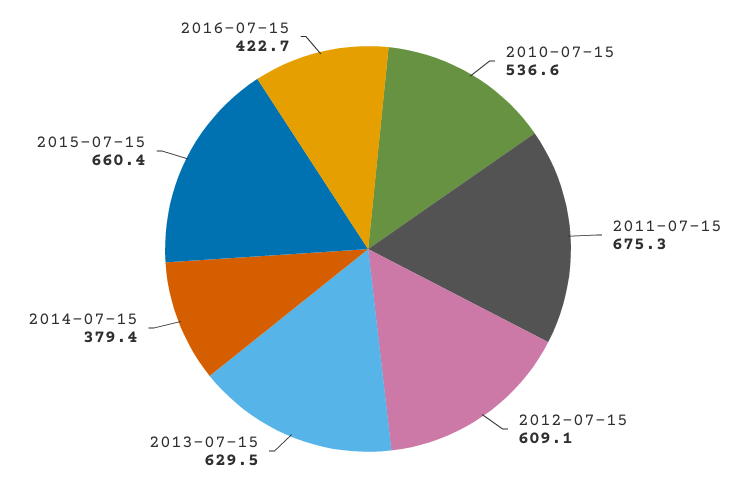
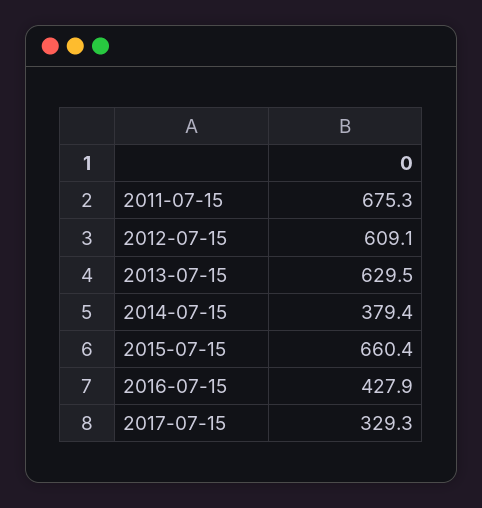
2010-07-15: 536.6 -> none
2016-07-15: 422.7 -> 427.9
2017-07-15: none -> 329.3

